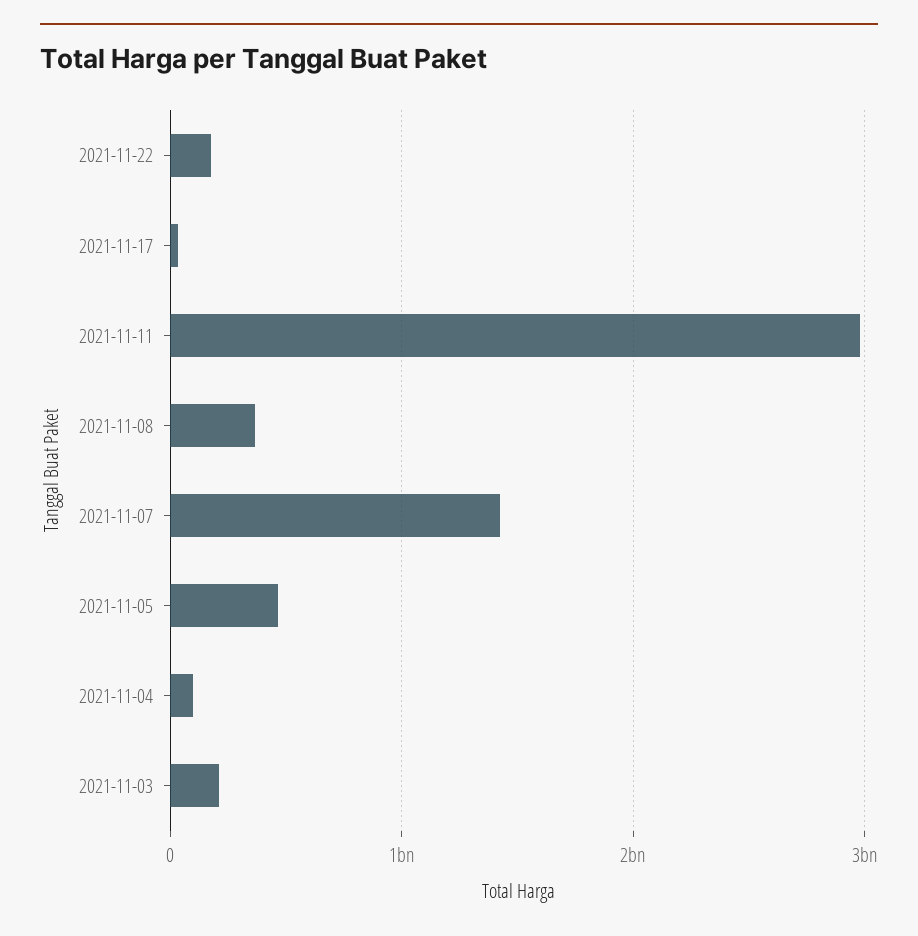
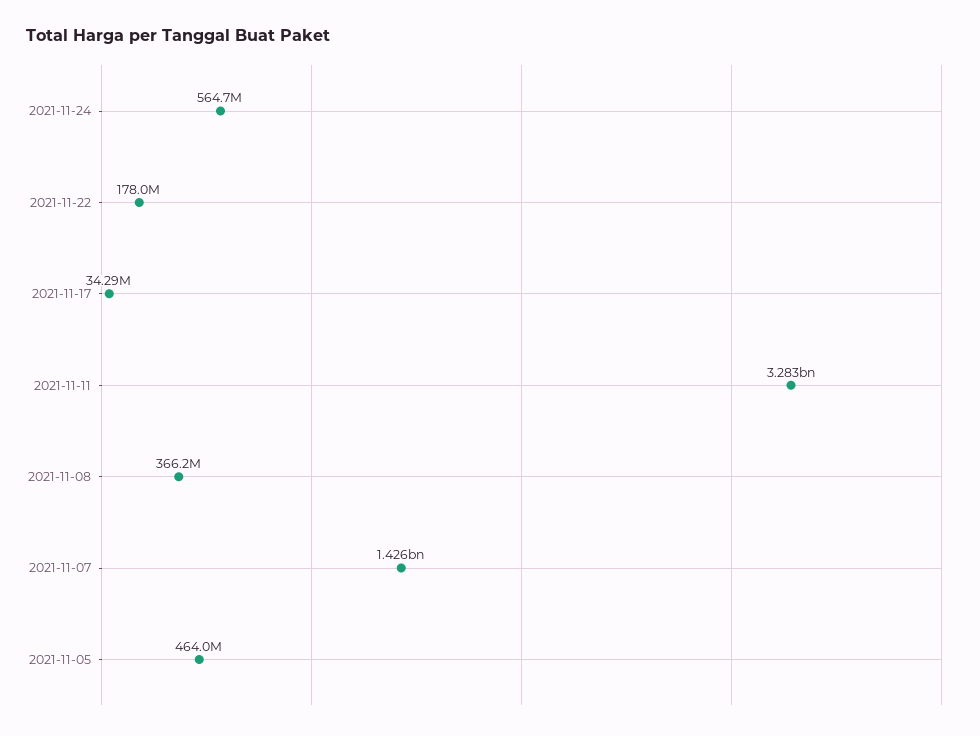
2021-11-11: 3000000000 -> 3283000000
2021-11-04: 100000000 -> none
2021-11-03: 200000000 -> none
2021-11-24: none -> 564700000

